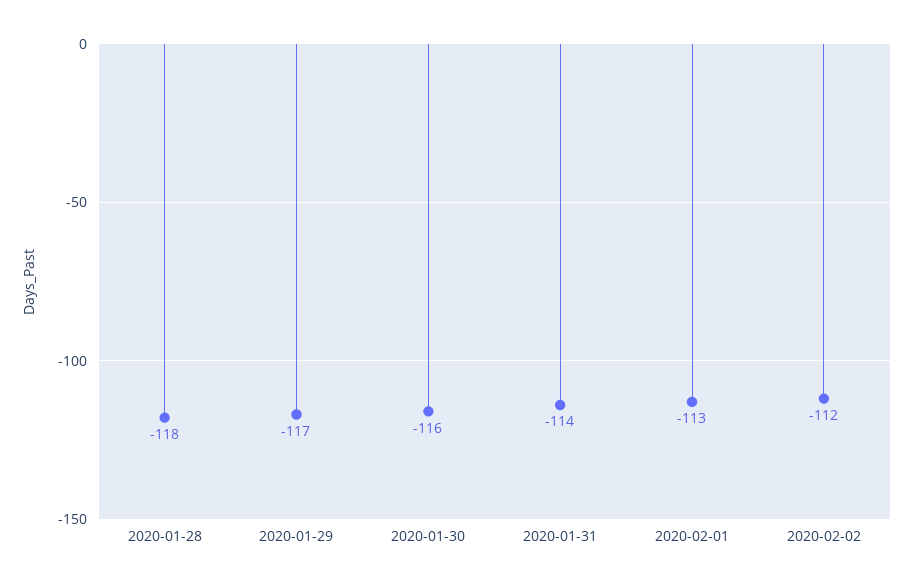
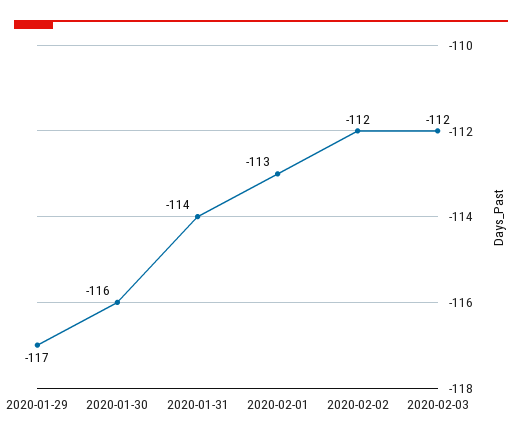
2020-01-28: -118 -> none
2020-02-03: none -> -112

